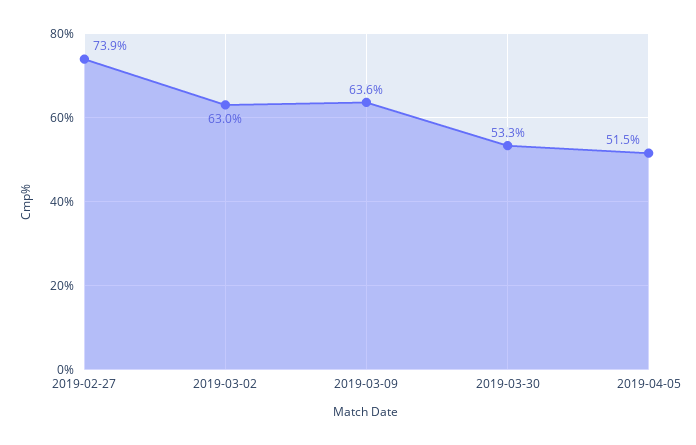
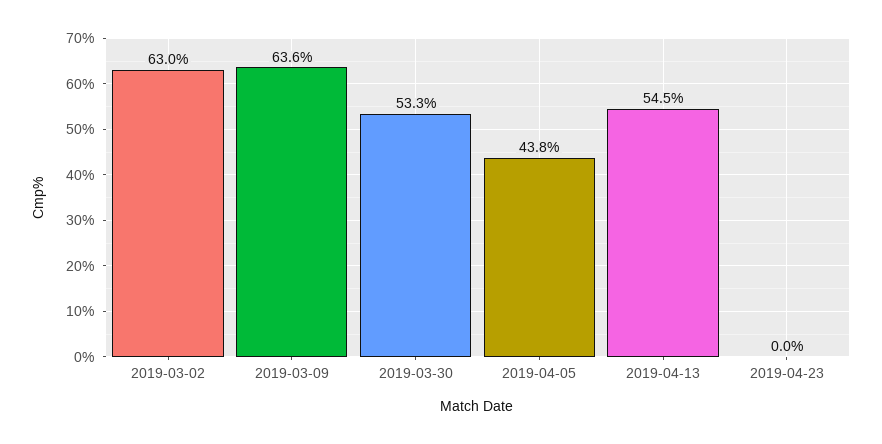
2019-02-27: 73.9 -> none
2019-04-05: 51.5 -> 43.8
2019-04-13: none -> 54.5
2019-04-23: none -> 0

